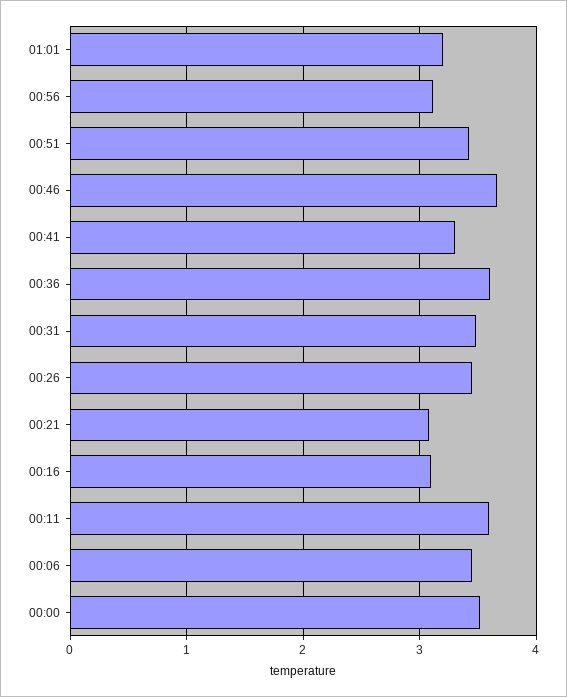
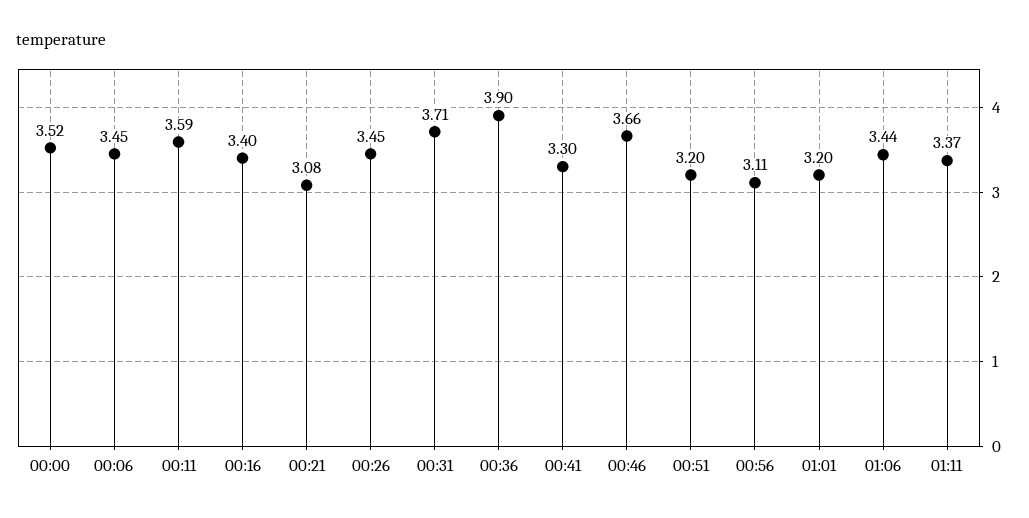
00:51: 3.4 -> 3.2
00:36: 3.6 -> 3.9
00:31: 3.5 -> 3.71
00:16: 3.1 -> 3.4
01:06: none -> 3.44
01:11: none -> 3.37

